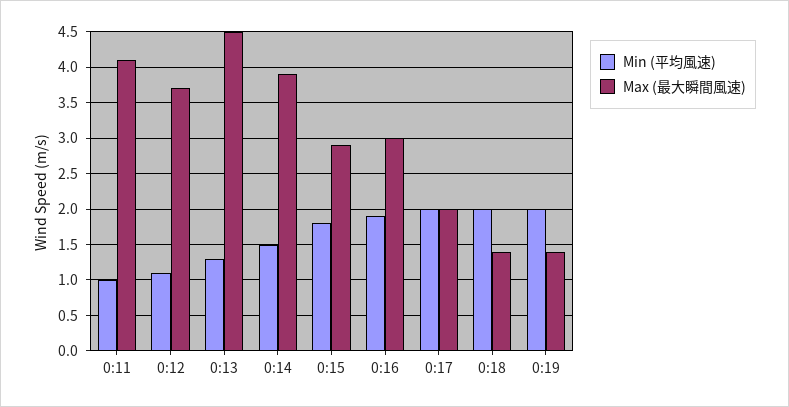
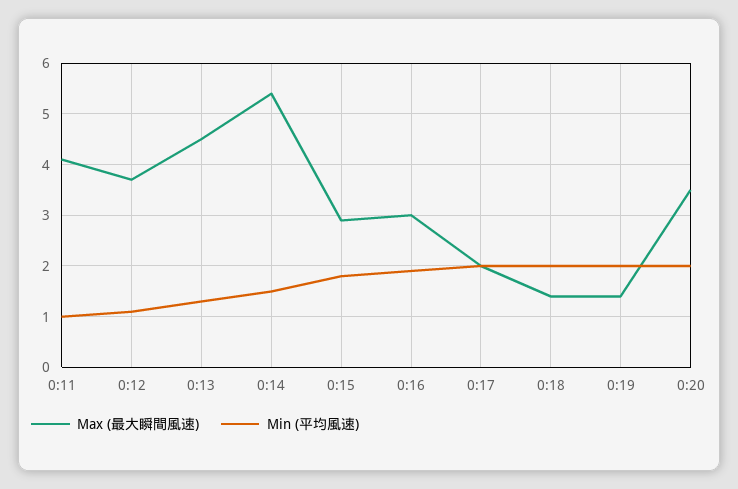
Max (最大瞬間風速), 0:14: 3.9 -> 5.5
Max (最大瞬間風速), 0:20: none -> 3.5
Min (平均風速), 0:20: none -> 2

